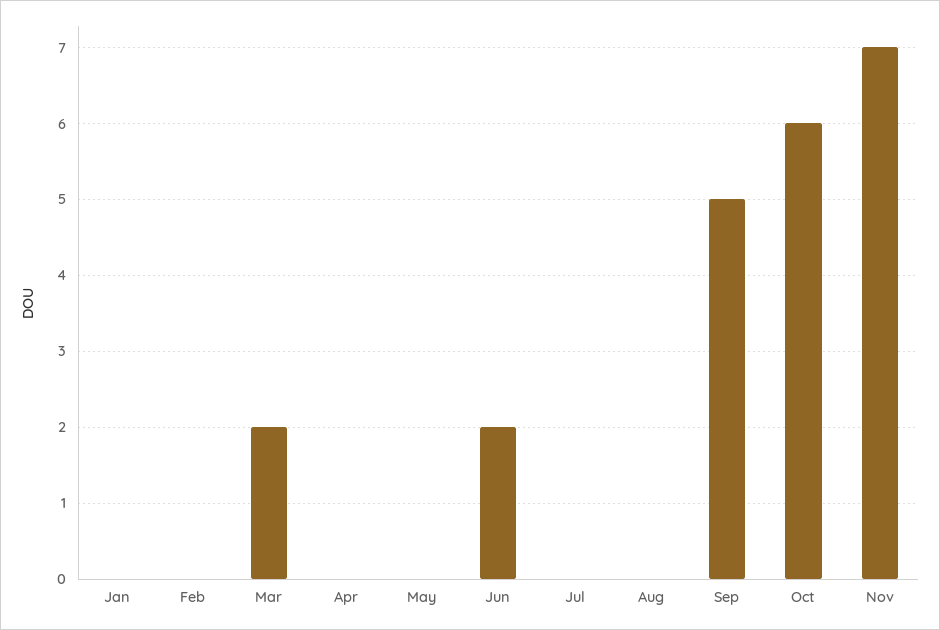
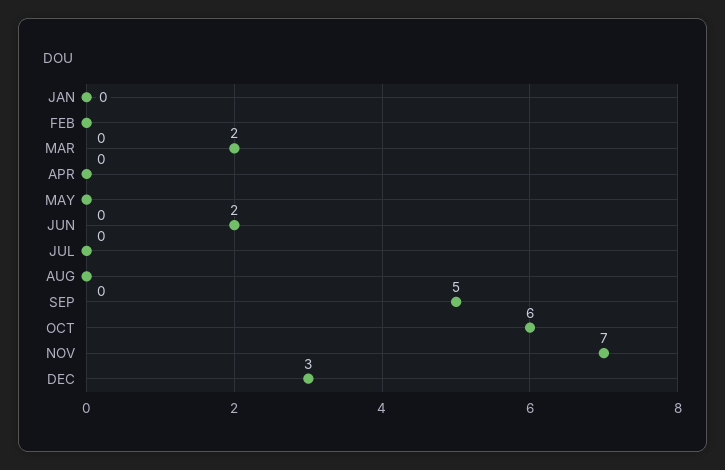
DEC: none -> 3

